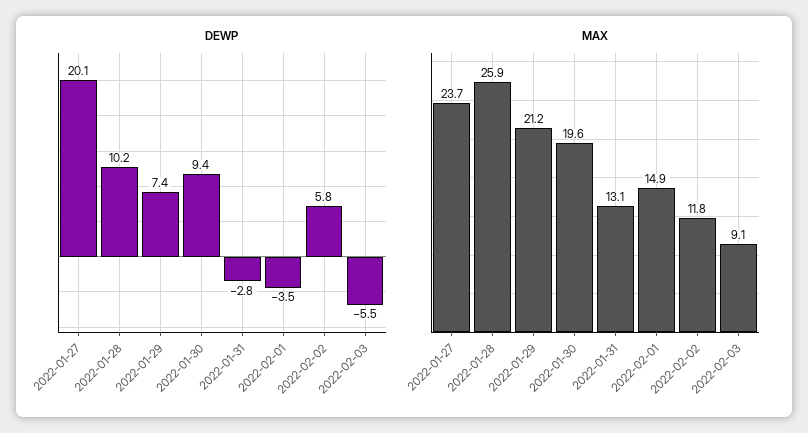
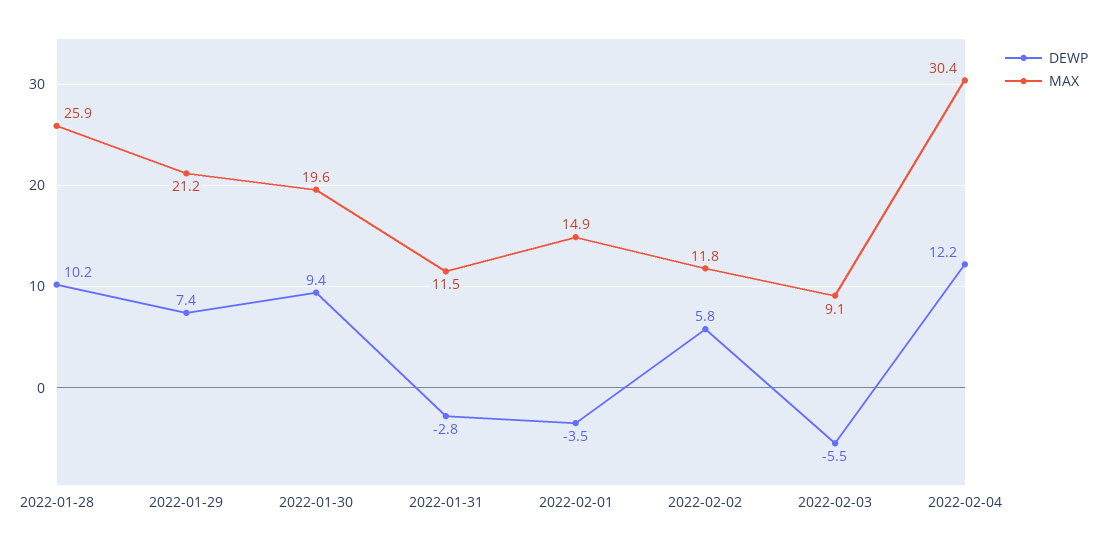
DEWP, 2022-01-27: 20.1 -> none
MAX, 2022-01-27: 23.7 -> none
MAX, 2022-01-31: 13.1 -> 11.5
DEWP, 2022-02-04: none -> 12.2
MAX, 2022-02-04: none -> 30.4

